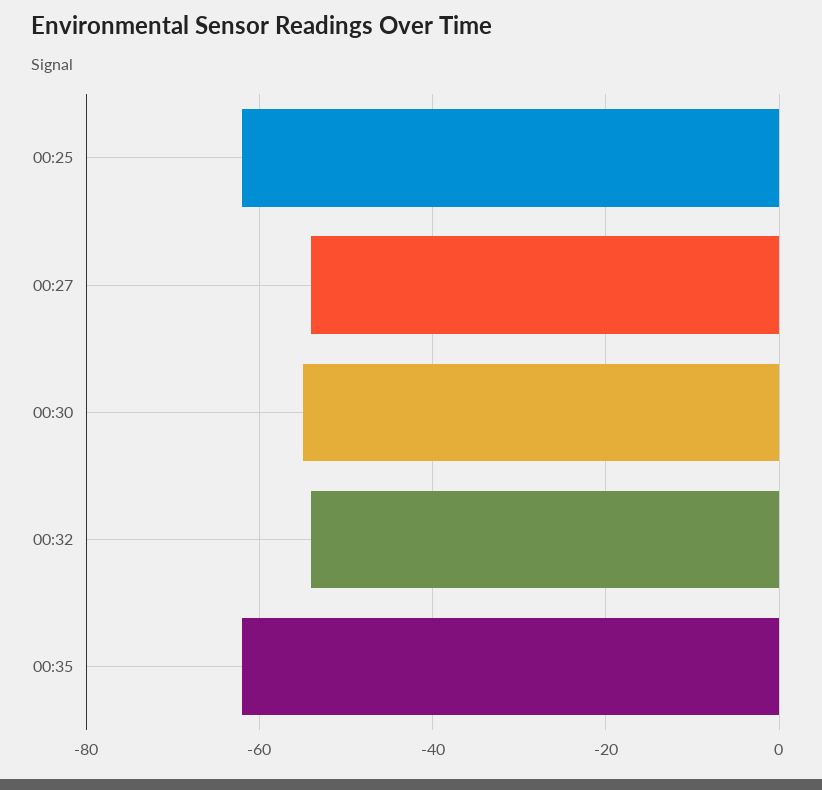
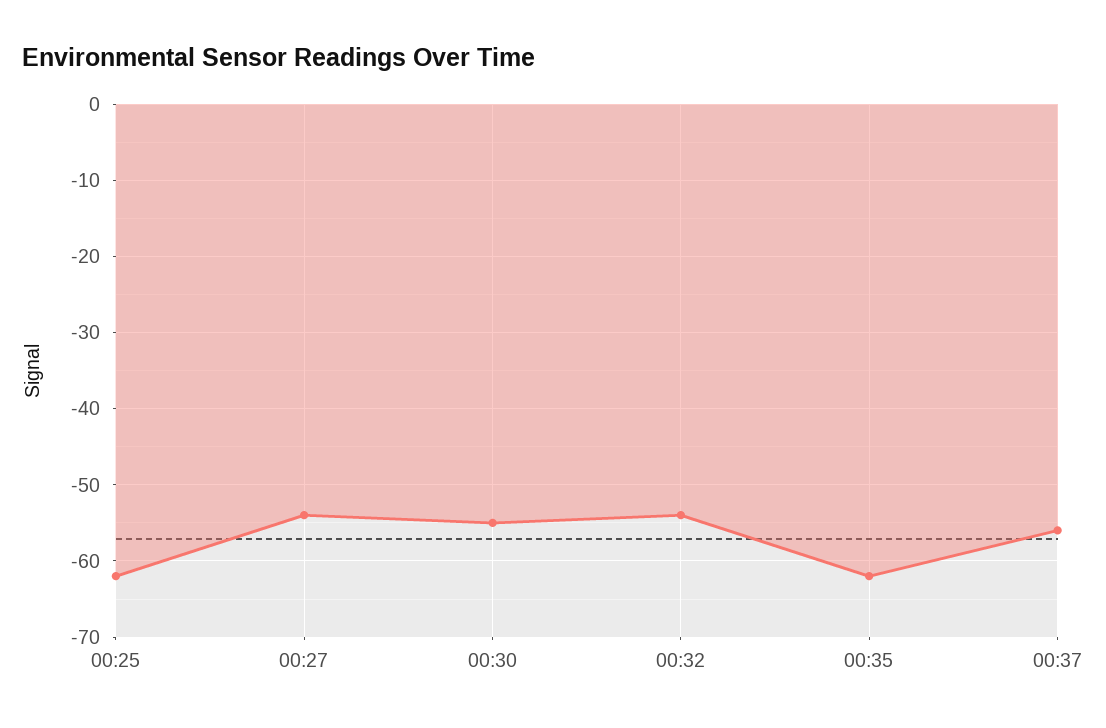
00:37: none -> -56

